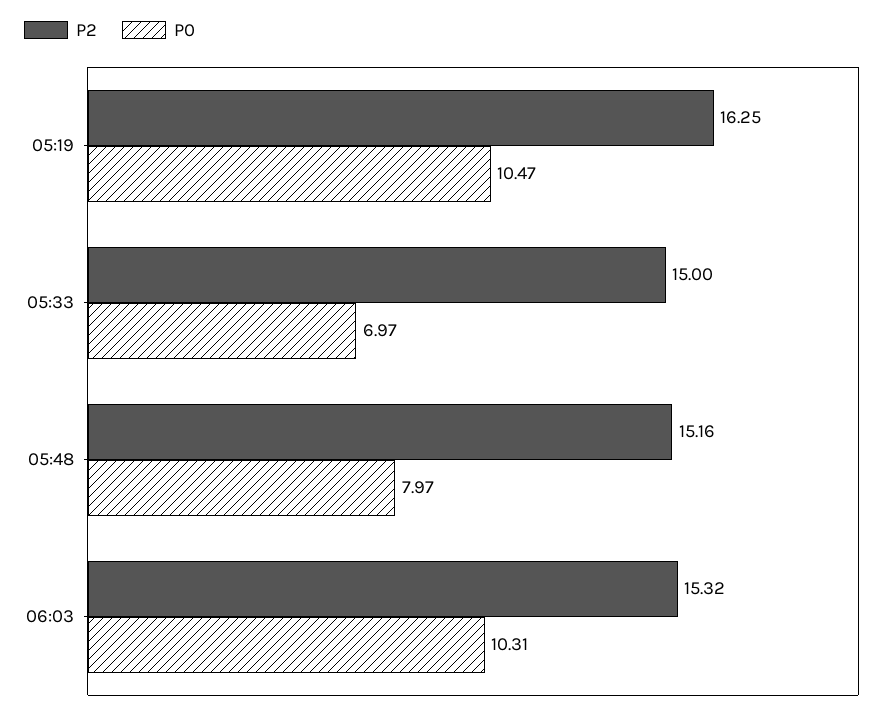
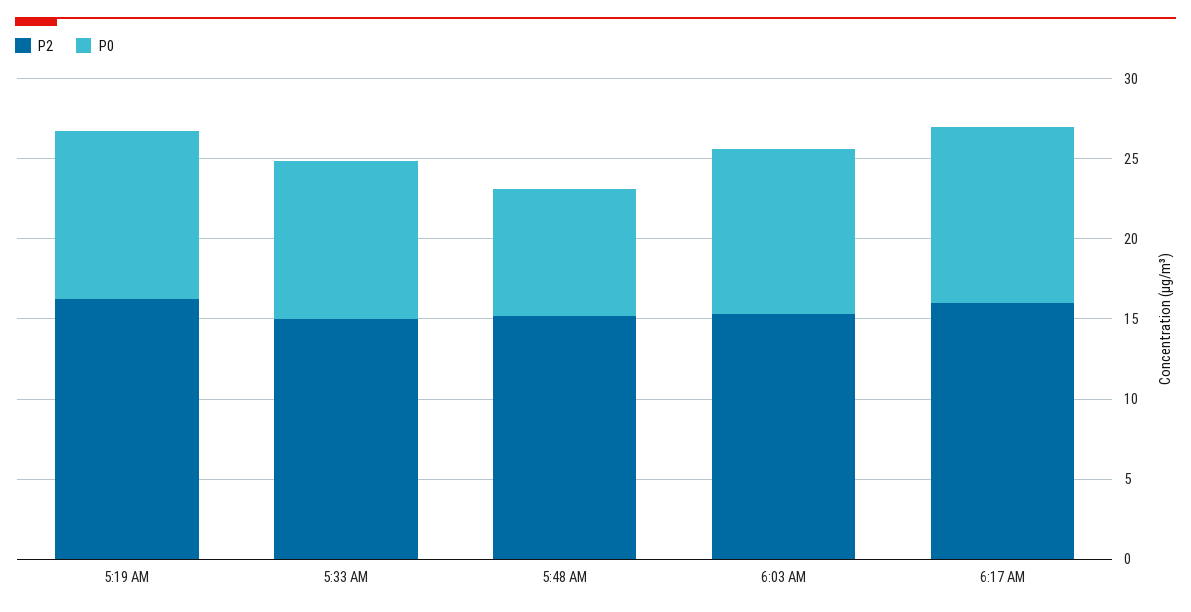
P0, 05:33: 6.97 -> 10
P2, 6:17 AM: none -> 16
P0, 6:17 AM: none -> 11

